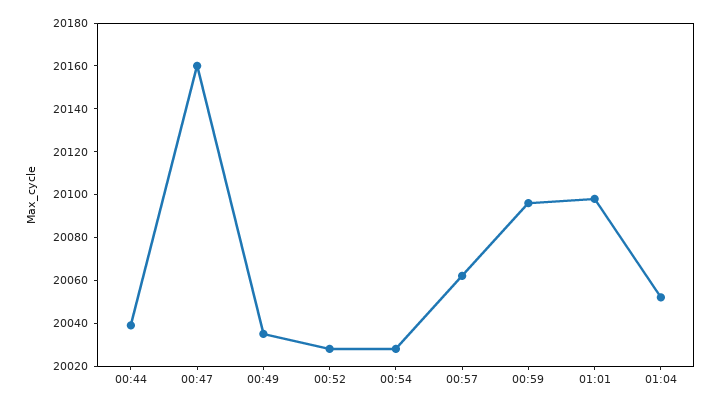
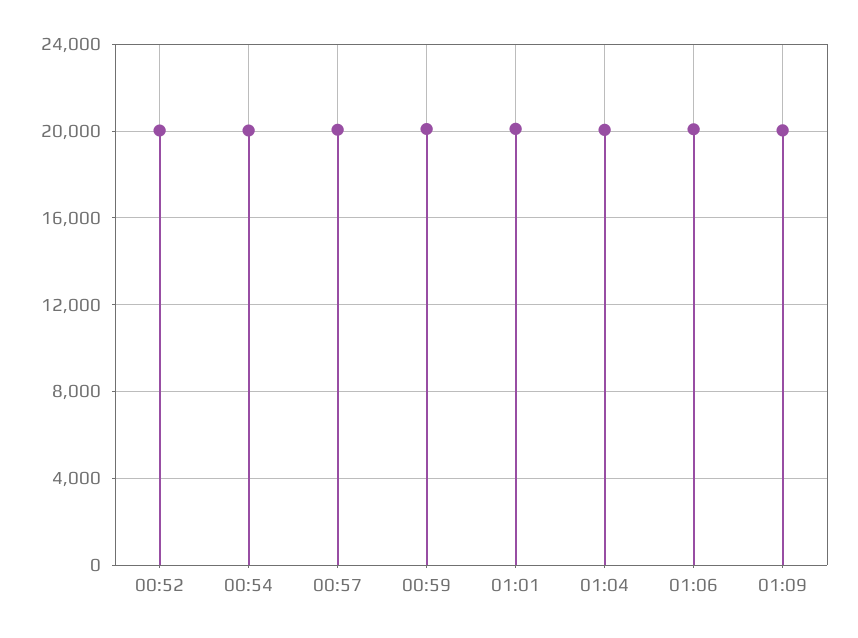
00:44: 20040 -> none
00:47: 20160 -> none
00:49: 20035 -> none
01:06: none -> 20000
01:09: none -> 20000

